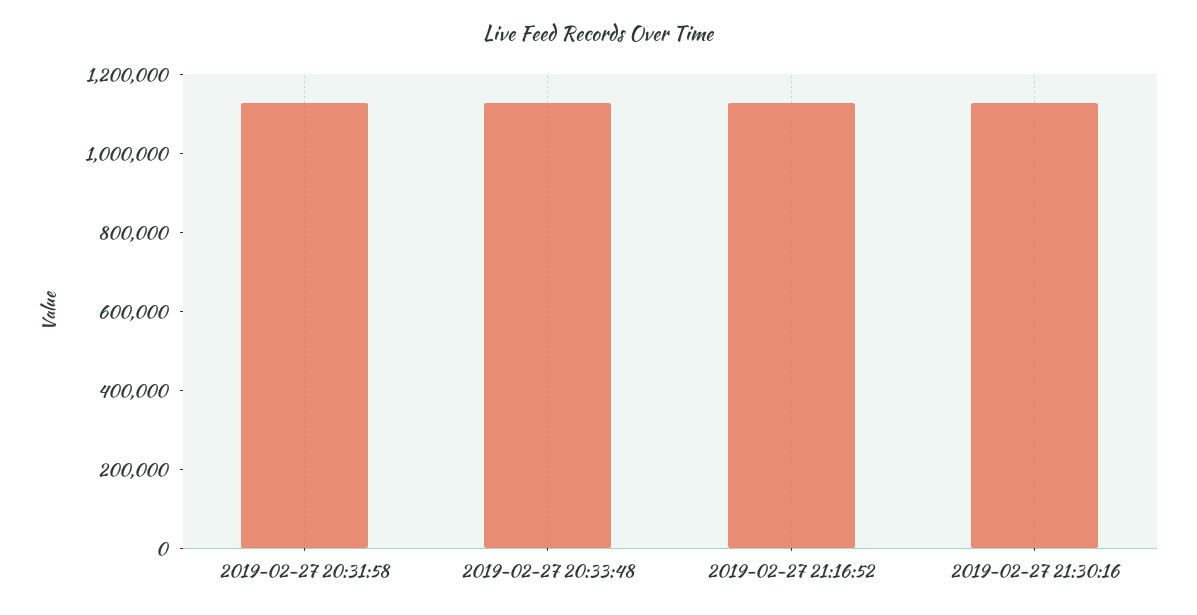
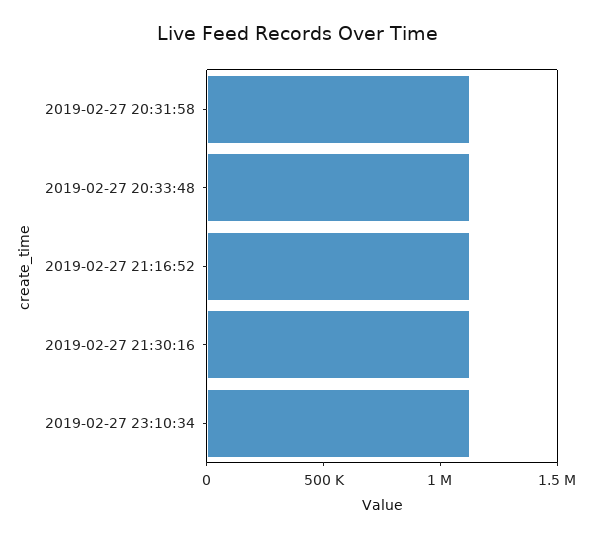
2019-02-27 23:10:34: none -> 1100000

